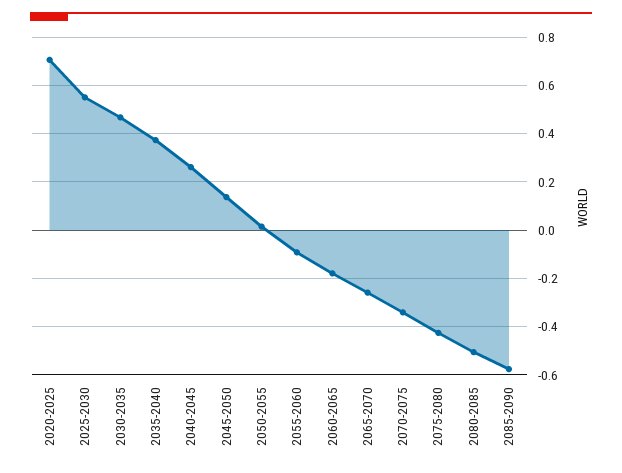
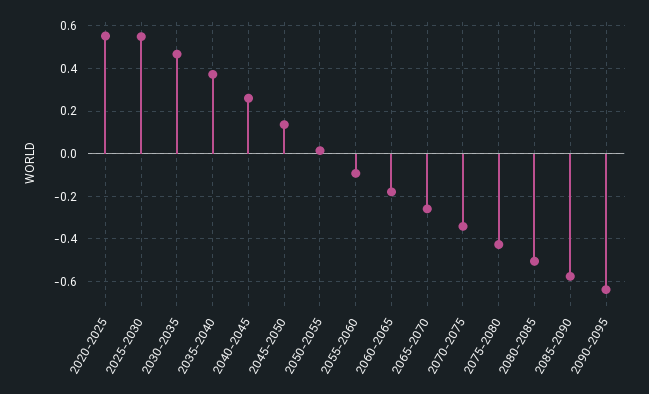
2020-2025: 0.7 -> 0.55
2090-2095: none -> -0.65

